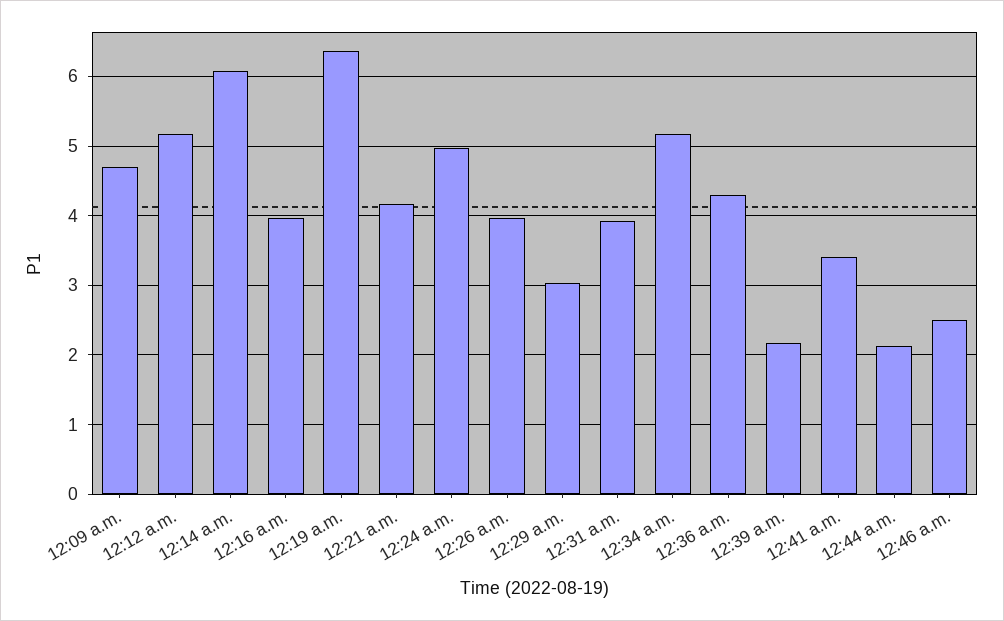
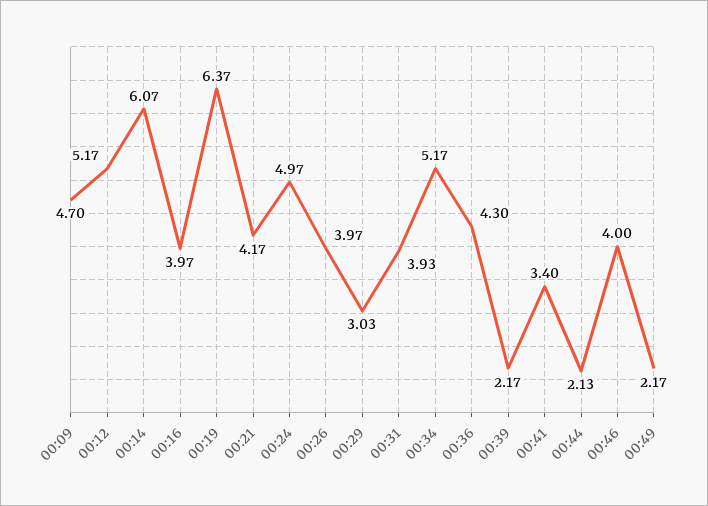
12:46 a.m.: 2.5 -> 4
00:49: none -> 2.17

